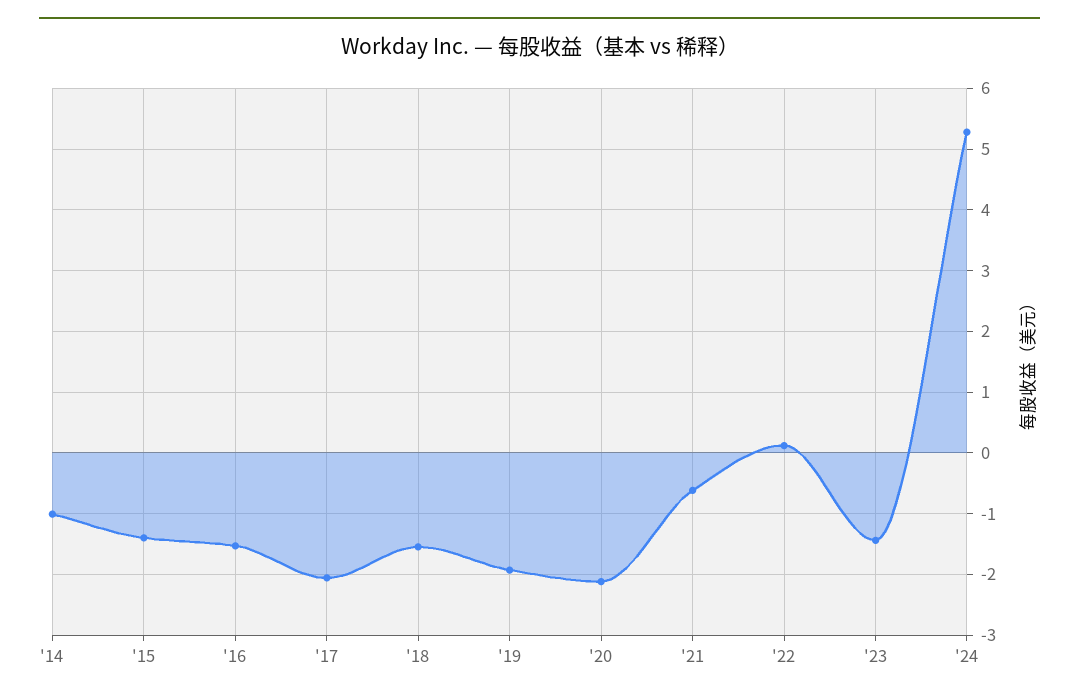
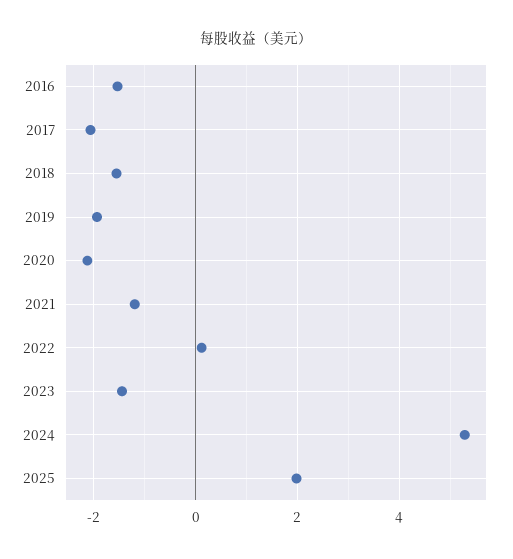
'14: -1 -> none
'15: -1.4 -> none
'21: -0.6 -> -1.2
2025: none -> 2

